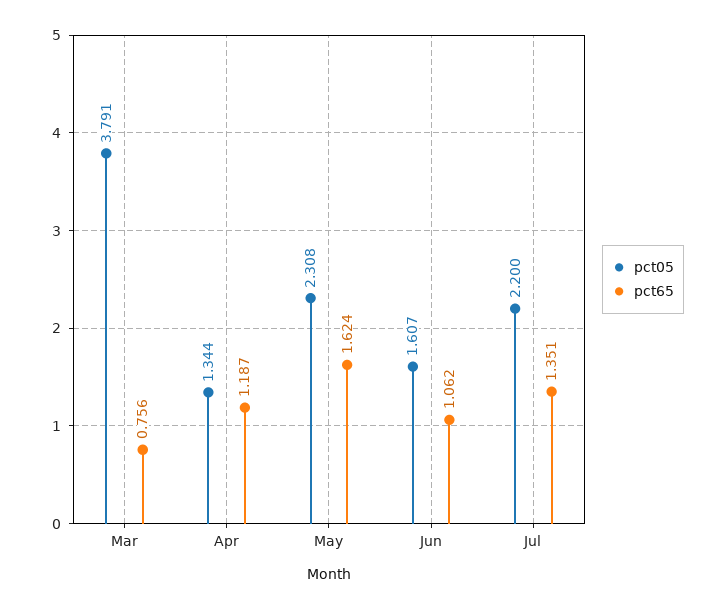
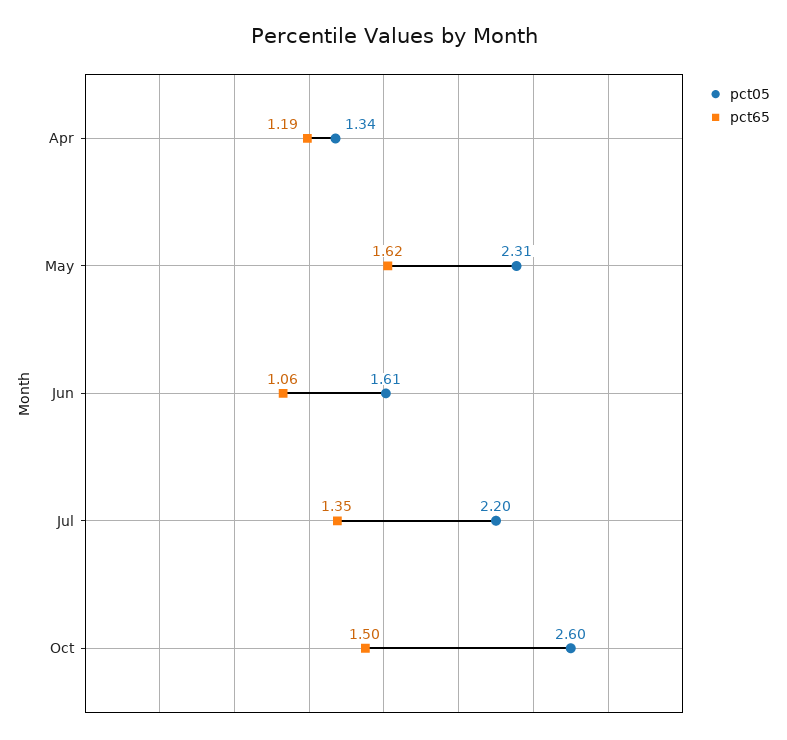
pct05, Mar: 3.791 -> none
pct65, Mar: 0.756 -> none
pct05, Oct: none -> 2.6
pct65, Oct: none -> 1.5

